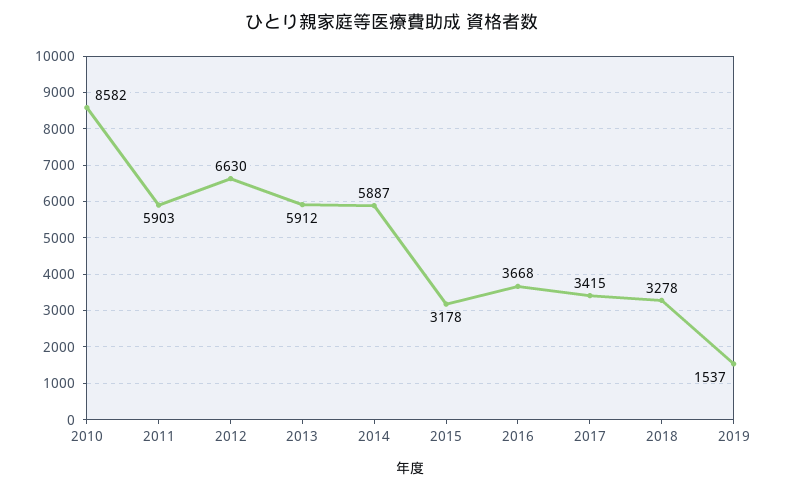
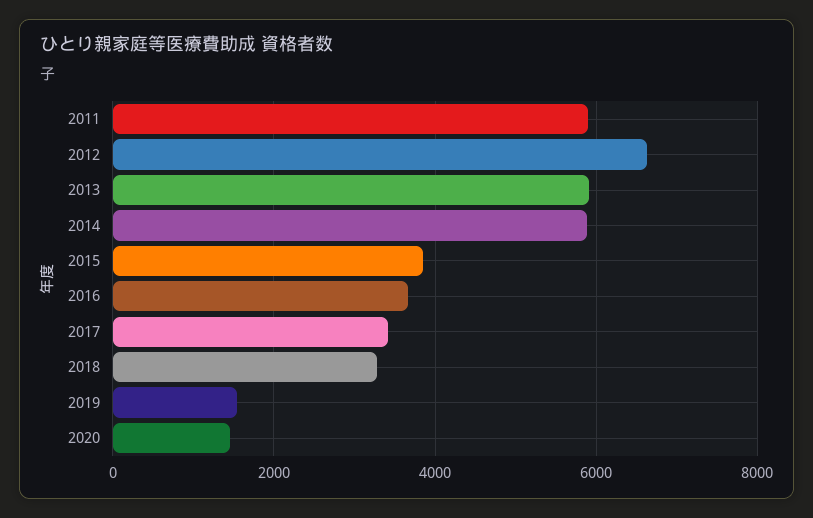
2010: 8582 -> none
2015: 3178 -> 3800
2020: none -> 1400

